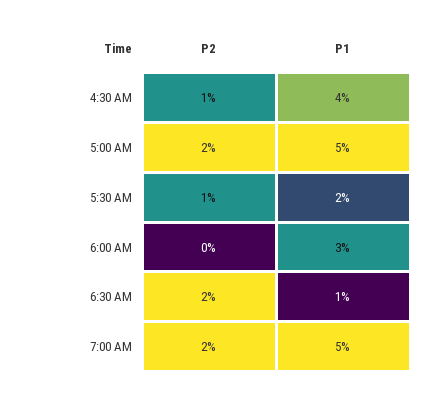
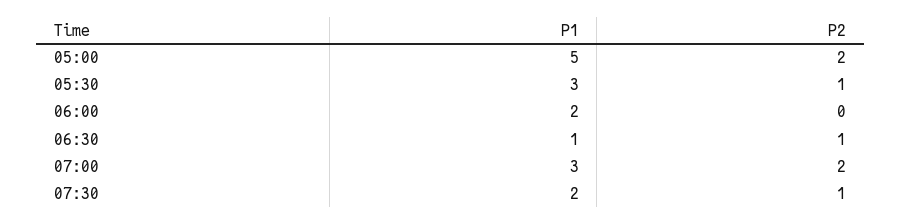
P2, 4:30 AM: 1 -> none
P1, 4:30 AM: 4 -> none
P1, 5:30 AM: 2 -> 3
P1, 6:00 AM: 3 -> 2
P2, 6:30 AM: 2 -> 1
P1, 7:00 AM: 5 -> 3
P1, 07:30: none -> 2
P2, 07:30: none -> 1

